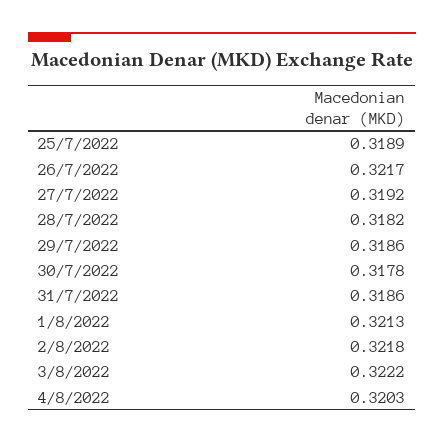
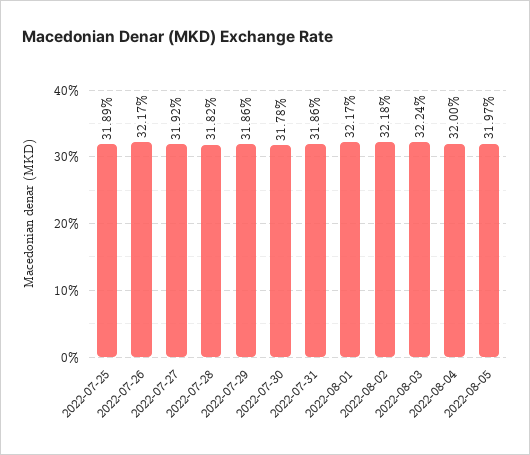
1/8/2022: 0.3213 -> 0.3217
3/8/2022: 0.3222 -> 0.3224
4/8/2022: 0.3203 -> 0.32
2022-08-05: none -> 0.3197

